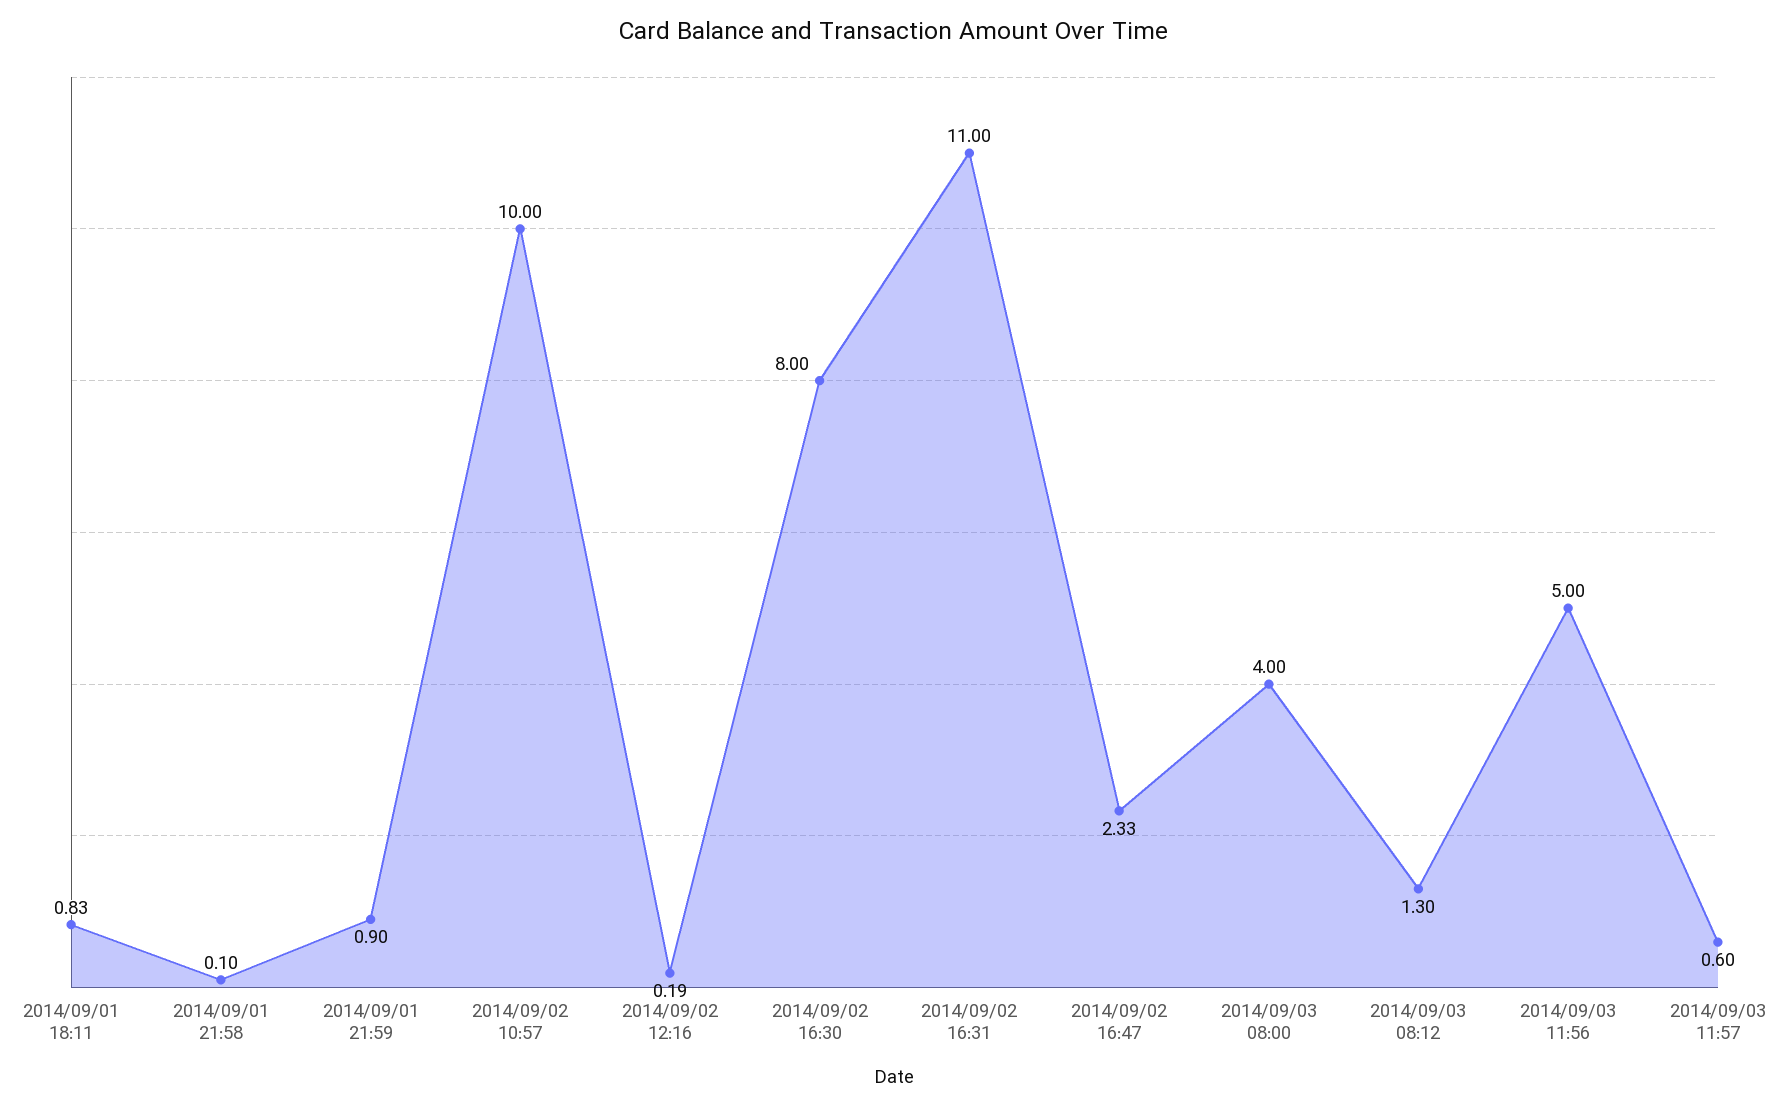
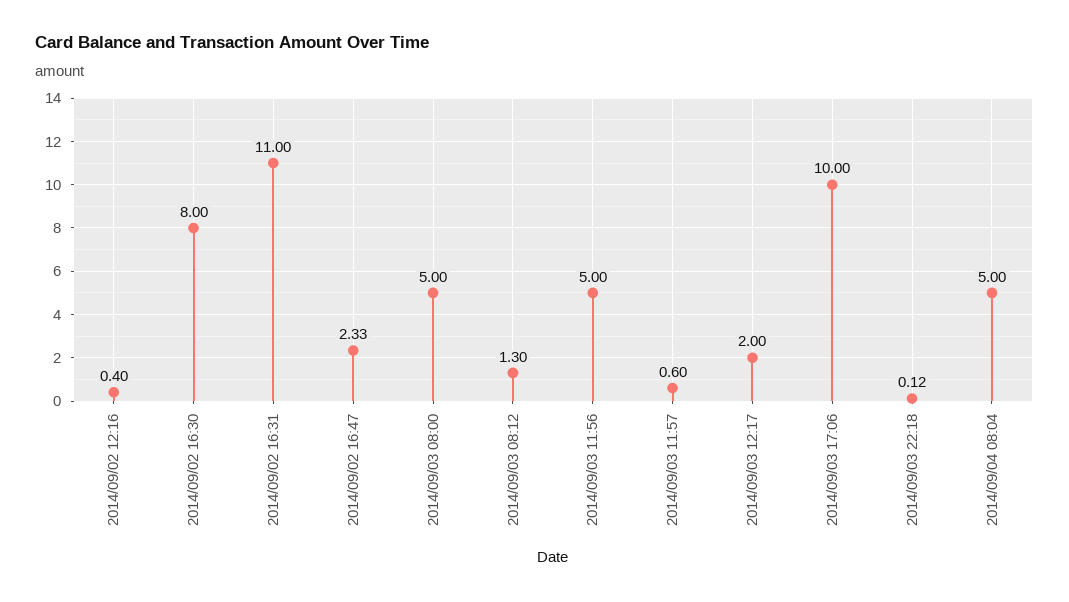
2014/09/01 18:11: 0.83 -> none
2014/09/01 21:58: 0.1 -> none
2014/09/01 21:59: 0.9 -> none
2014/09/02 10:57: 10 -> none
2014/09/02 12:16: 0.19 -> 0.4
2014/09/03 08:00: 4 -> 5
2014/09/03 12:17: none -> 2
2014/09/03 17:06: none -> 10
2014/09/03 22:18: none -> 0.12
2014/09/04 08:04: none -> 5

